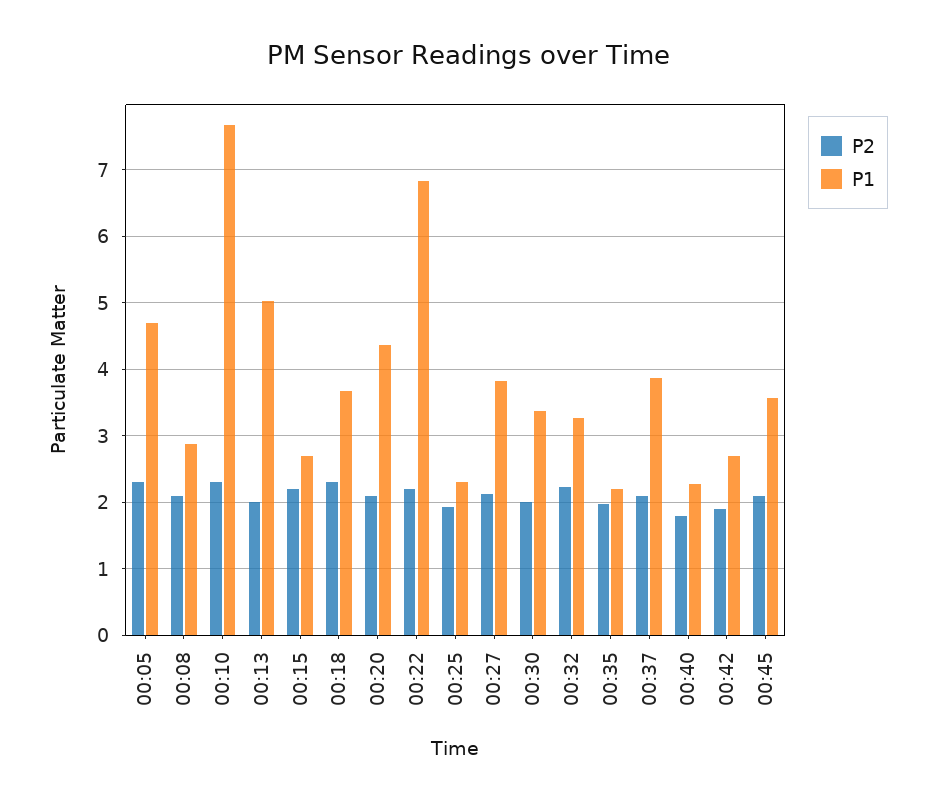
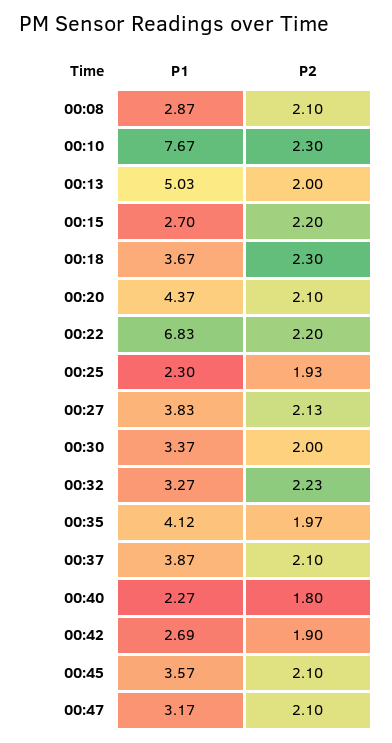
P2, 00:05: 2.3 -> none
P1, 00:05: 4.7 -> none
P1, 00:35: 2.2 -> 4.12
P1, 00:47: none -> 3.17
P2, 00:47: none -> 2.1

